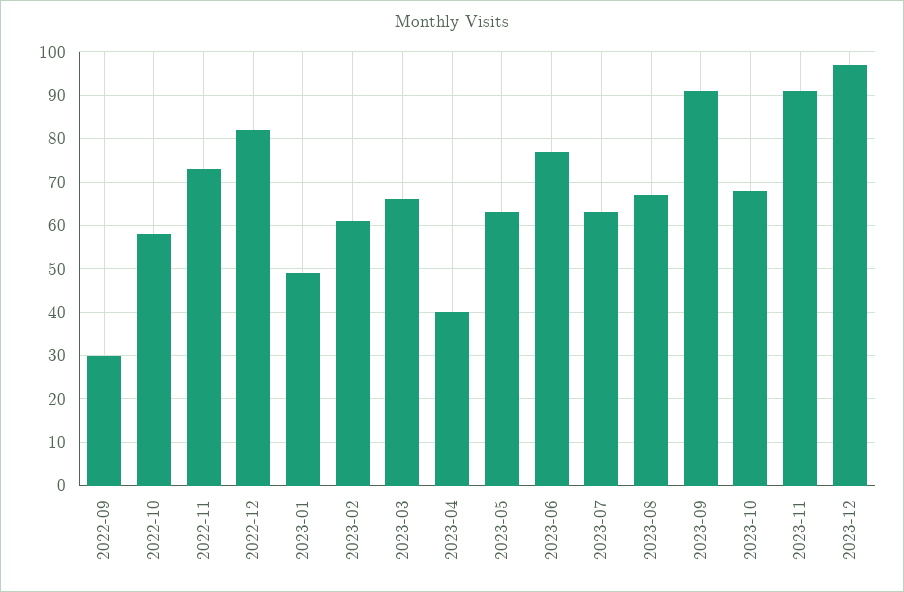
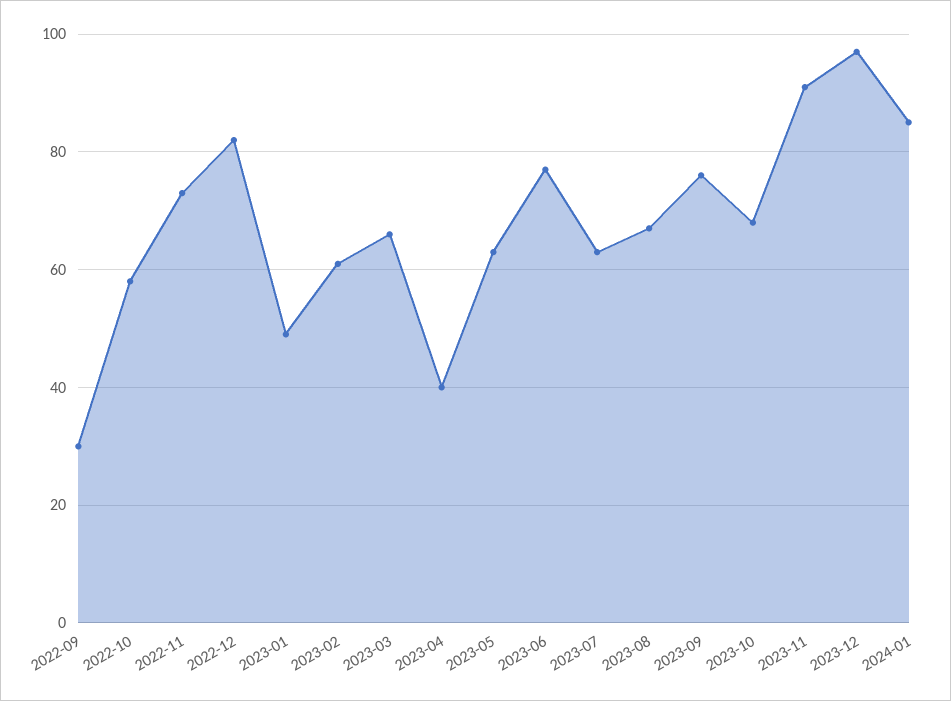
2023-09: 90 -> 75
2024-01: none -> 85

